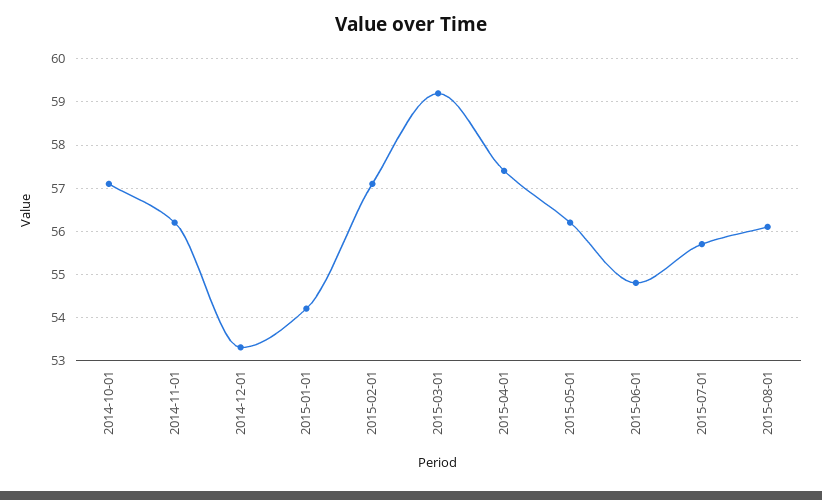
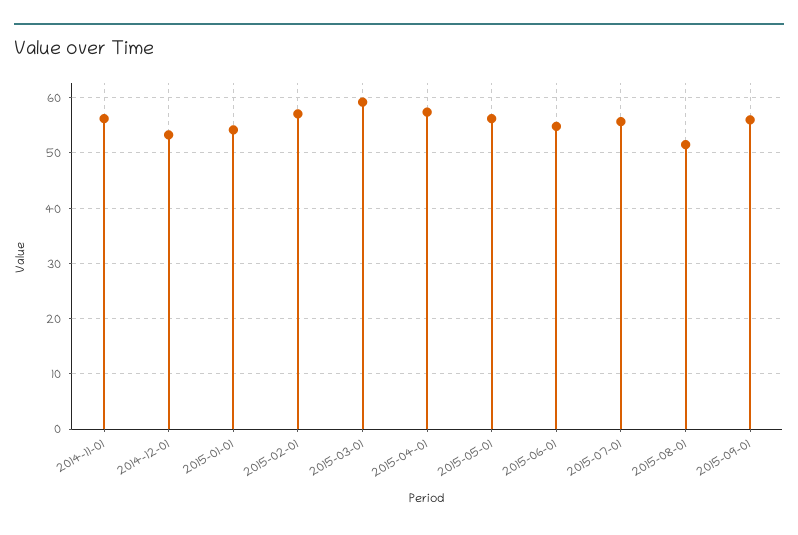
2014-10-01: 57 -> none
2015-08-01: 56 -> 52
2015-09-01: none -> 56

